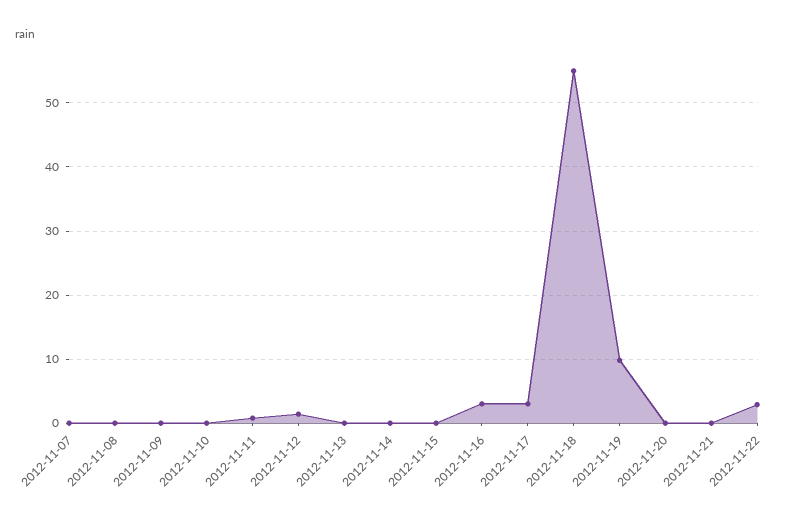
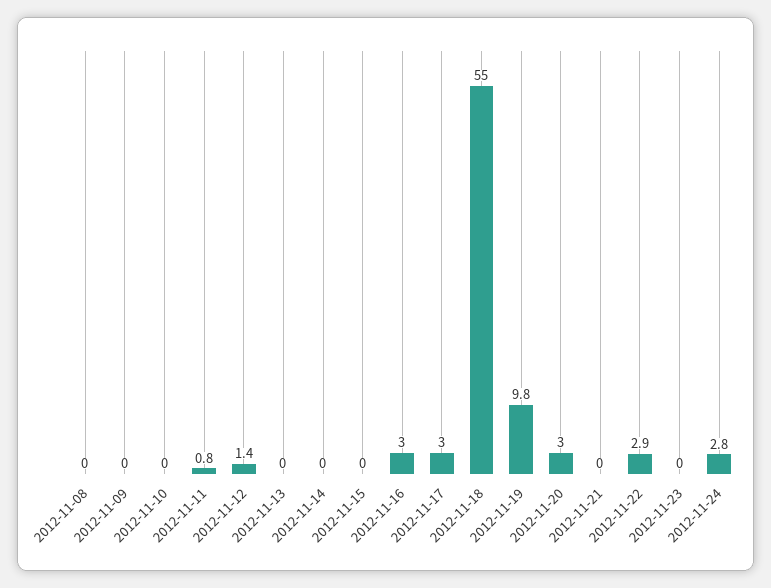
2012-11-07: 0 -> none
2012-11-20: 0 -> 3
2012-11-23: none -> 0
2012-11-24: none -> 2.8

